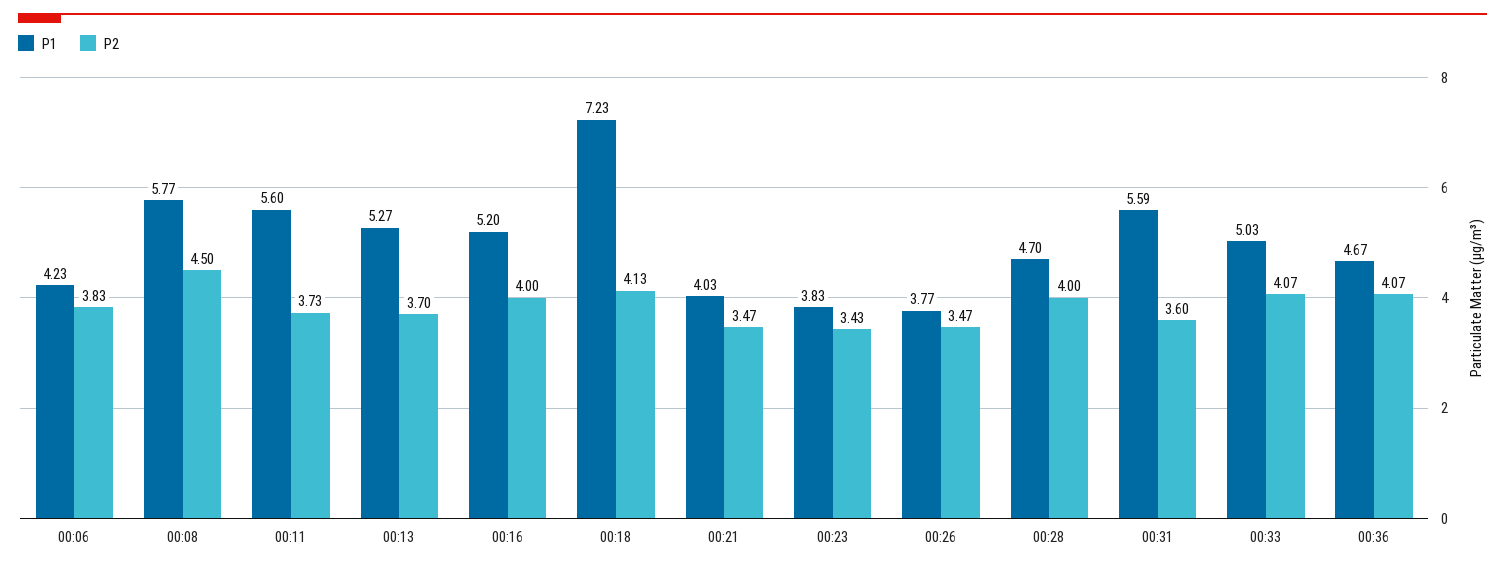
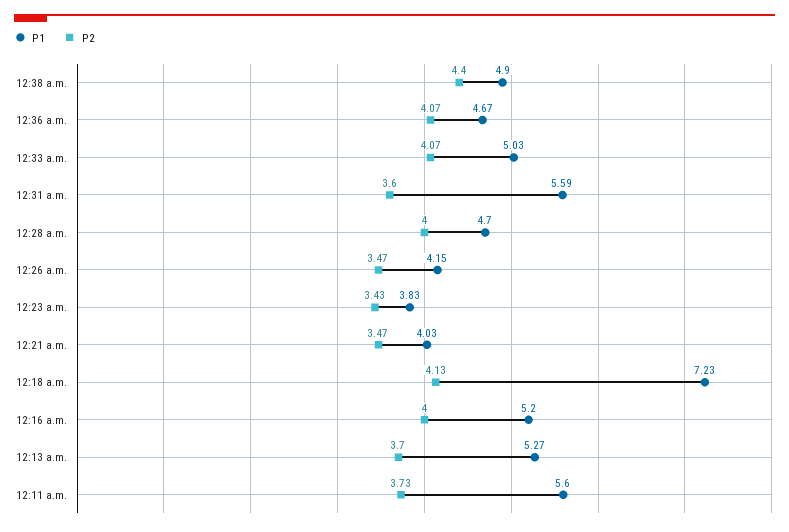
P1, 00:06: 4.23 -> none
P2, 00:06: 3.83 -> none
P1, 00:08: 5.77 -> none
P2, 00:08: 4.5 -> none
P1, 00:26: 3.77 -> 4.15
P1, 12:38 a.m.: none -> 4.9
P2, 12:38 a.m.: none -> 4.4

